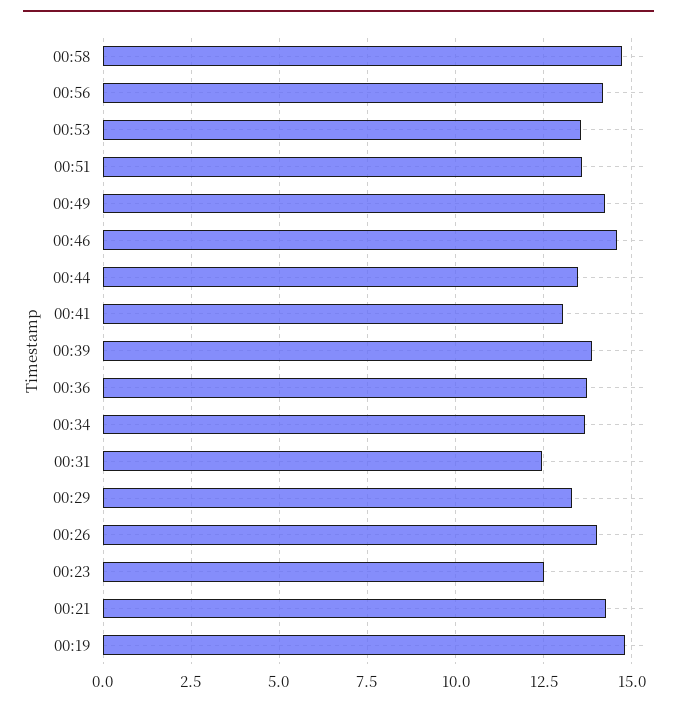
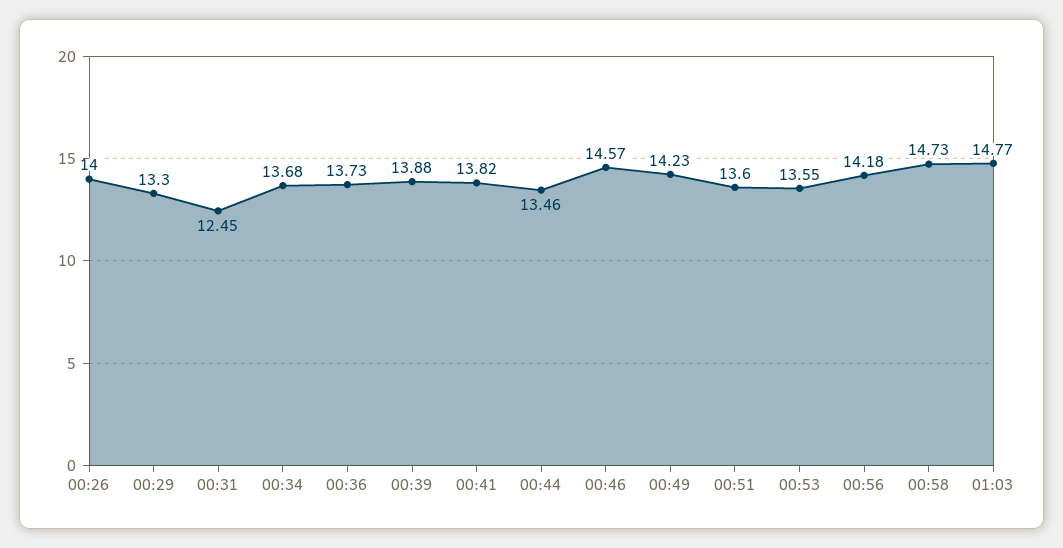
00:41: 13 -> 13.82
00:23: 12.5 -> none
00:21: 14.25 -> none
00:19: 14.75 -> none
01:03: none -> 14.77

